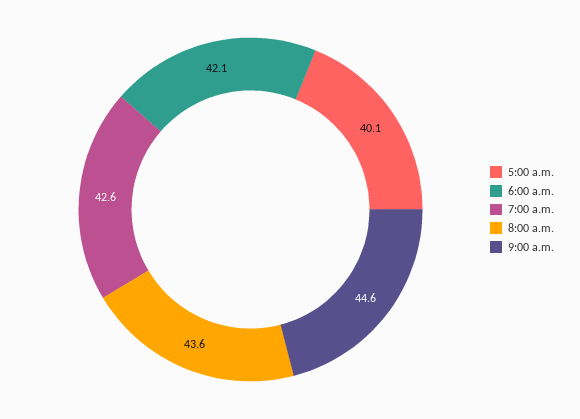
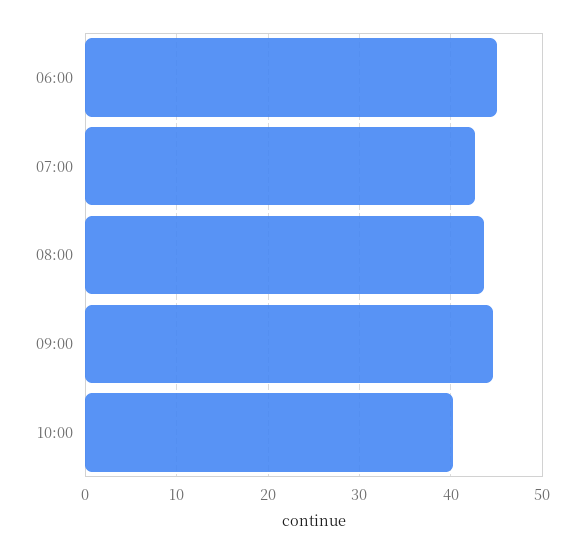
5:00 a.m.: 40.1 -> none
6:00 a.m.: 42.1 -> 45
10:00: none -> 40

